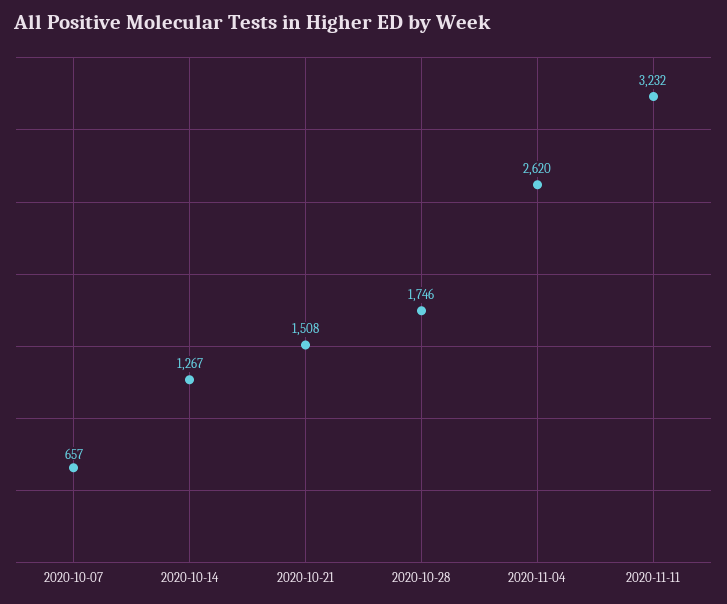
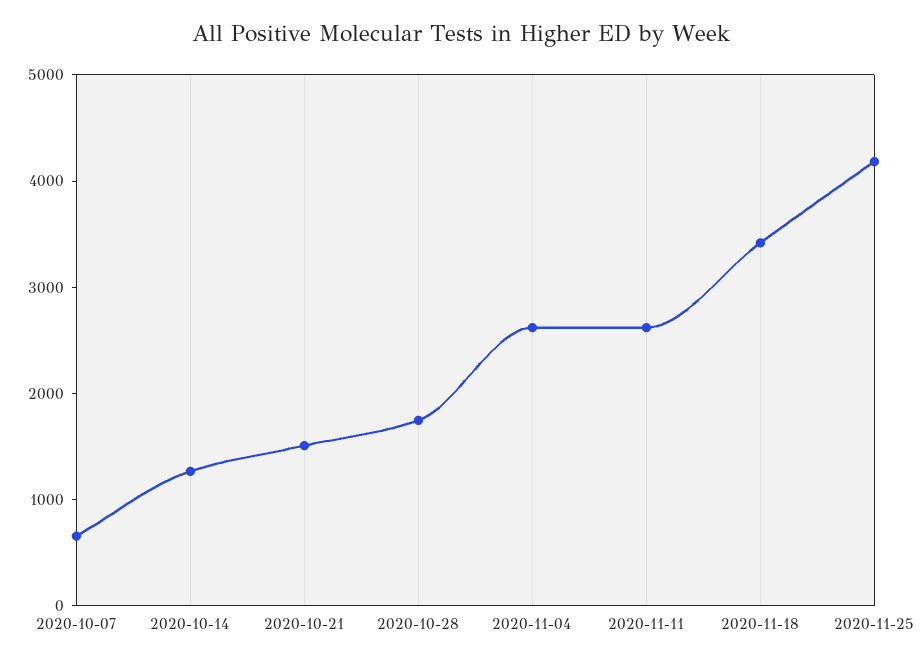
2020-11-11: 3232 -> 2600
2020-11-18: none -> 3400
2020-11-25: none -> 4200

